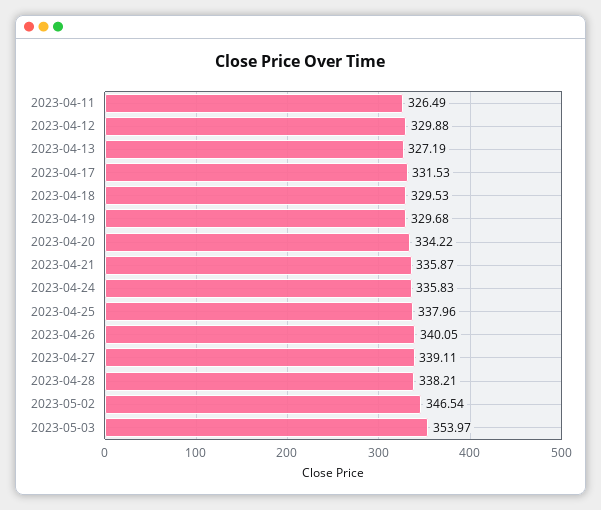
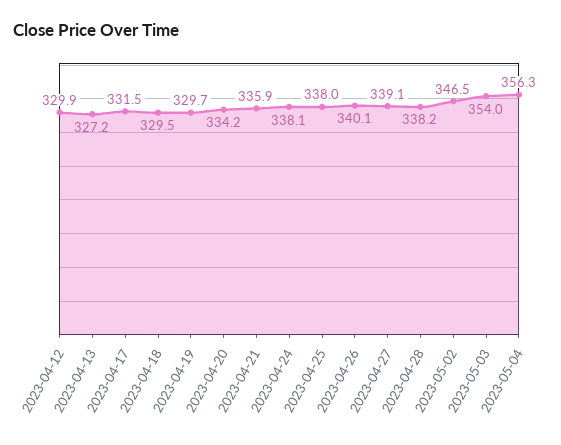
2023-04-11: 326.49 -> none
2023-04-24: 335.83 -> 338.1
2023-05-04: none -> 356.3

